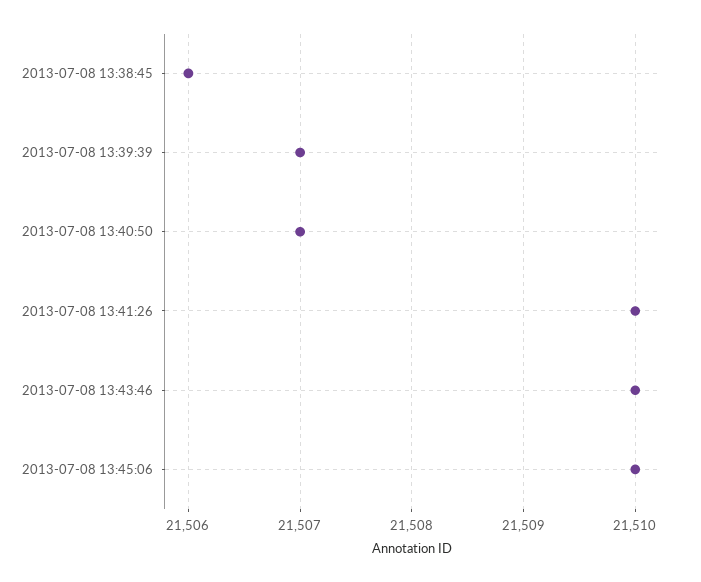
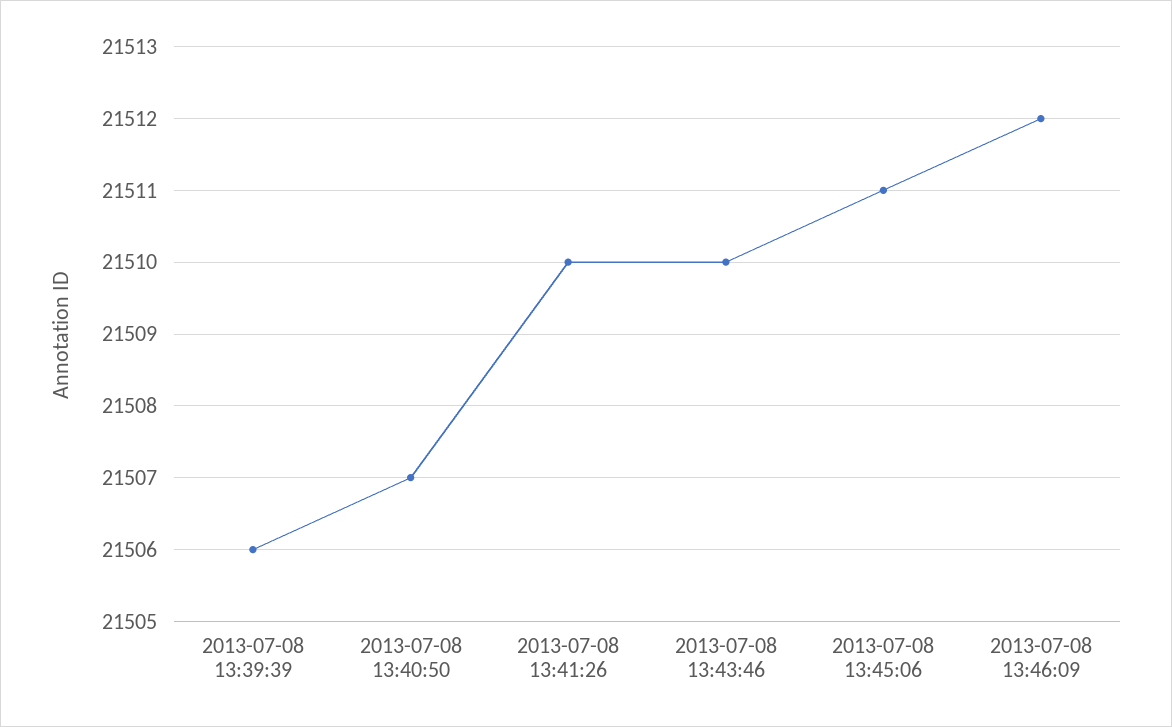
2013-07-08 13:38:45: 21506 -> none
2013-07-08 13:39:39: 21507 -> 21506
2013-07-08 13:45:06: 21510 -> 21511
2013-07-08 13:46:09: none -> 21512

